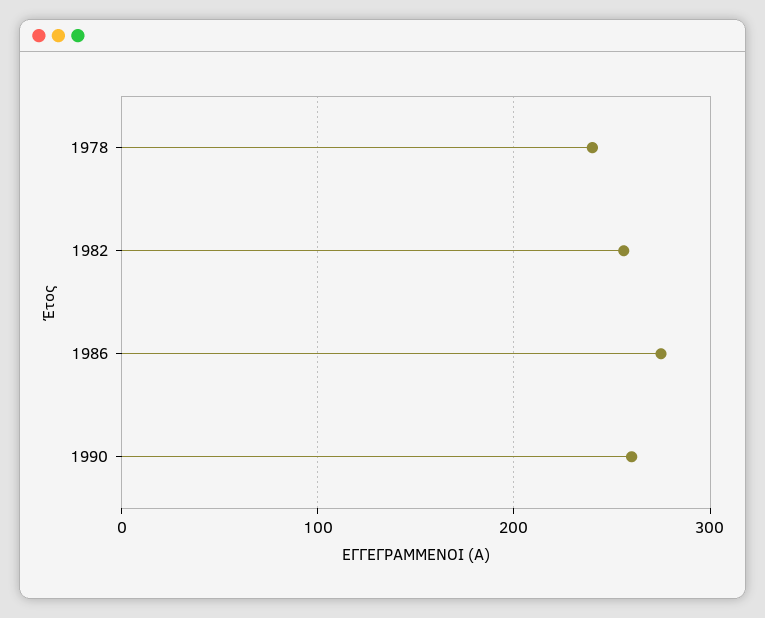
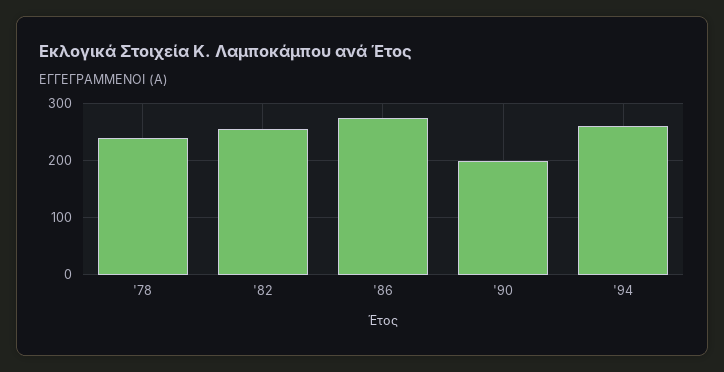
1990: 260 -> 200
'94: none -> 260

